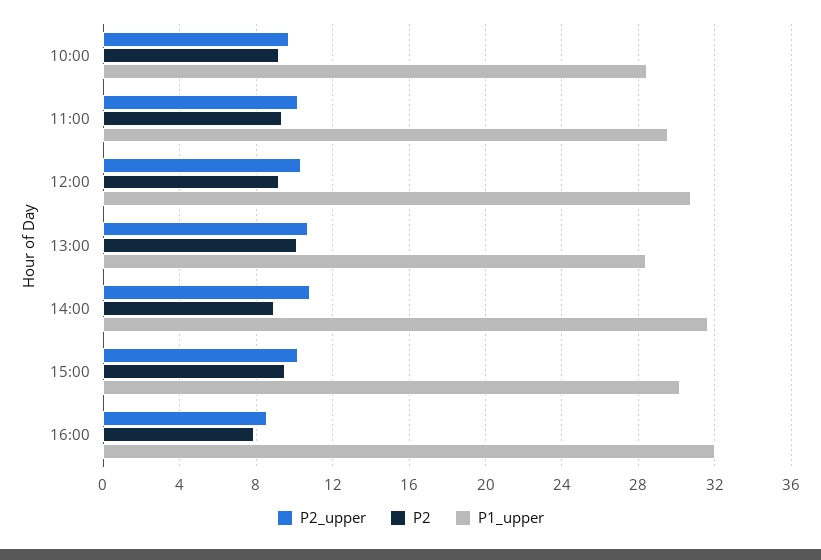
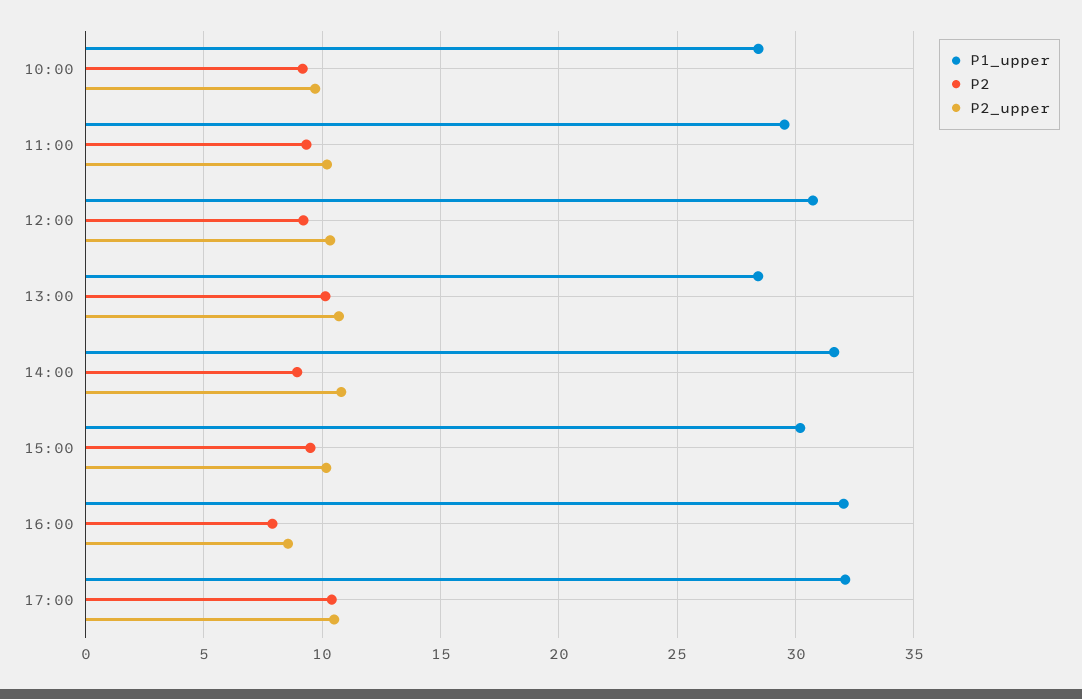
P1_upper, 17:00: none -> 32
P2, 17:00: none -> 10.5
P2_upper, 17:00: none -> 10.5

